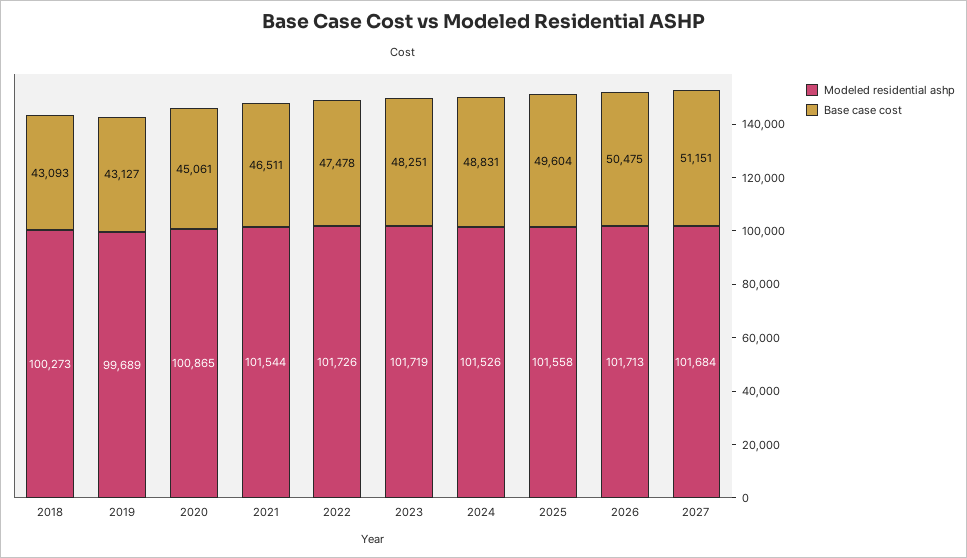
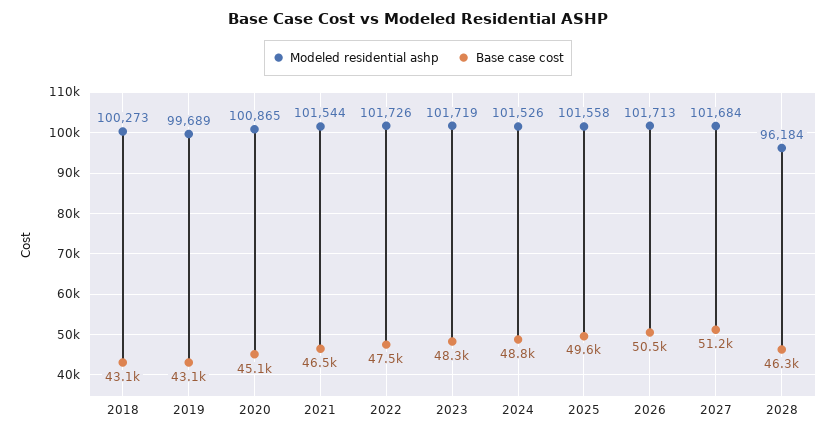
Modeled residential ashp, 2028: none -> 96184
Base case cost, 2028: none -> 46300

